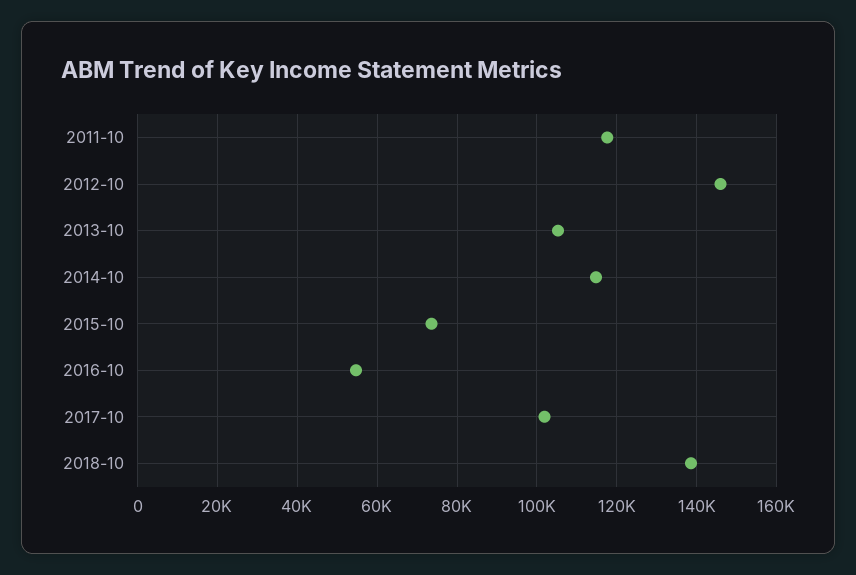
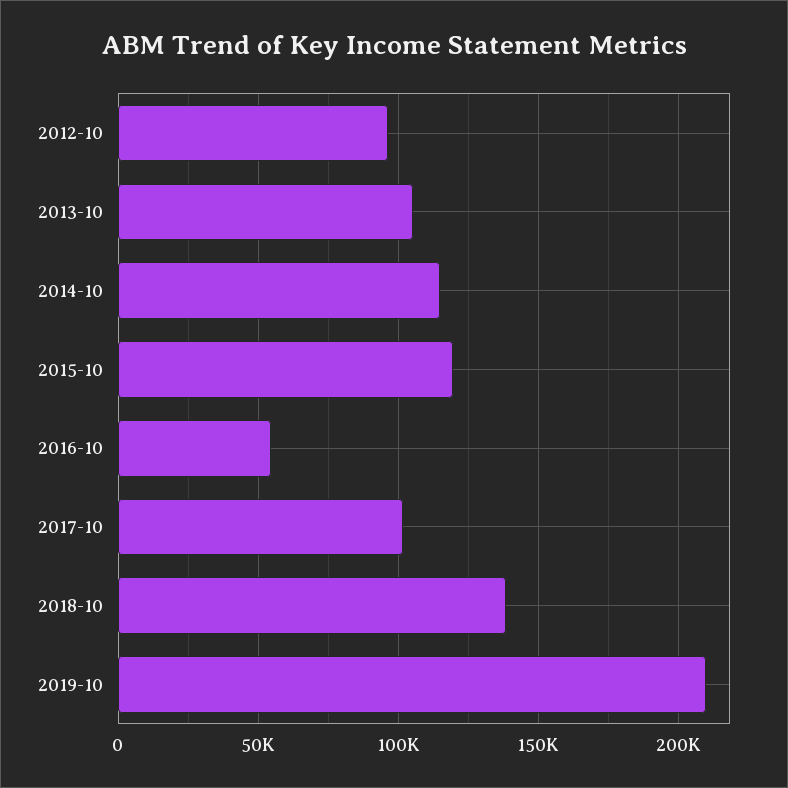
2011-10: 118000 -> none
2012-10: 146000 -> 95000
2015-10: 74000 -> 120000
2019-10: none -> 210000

